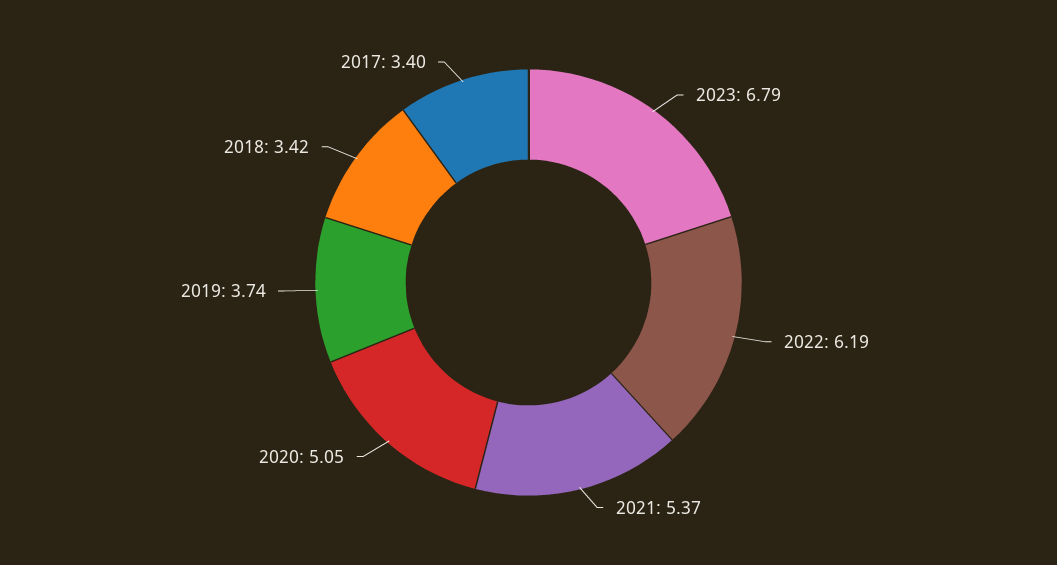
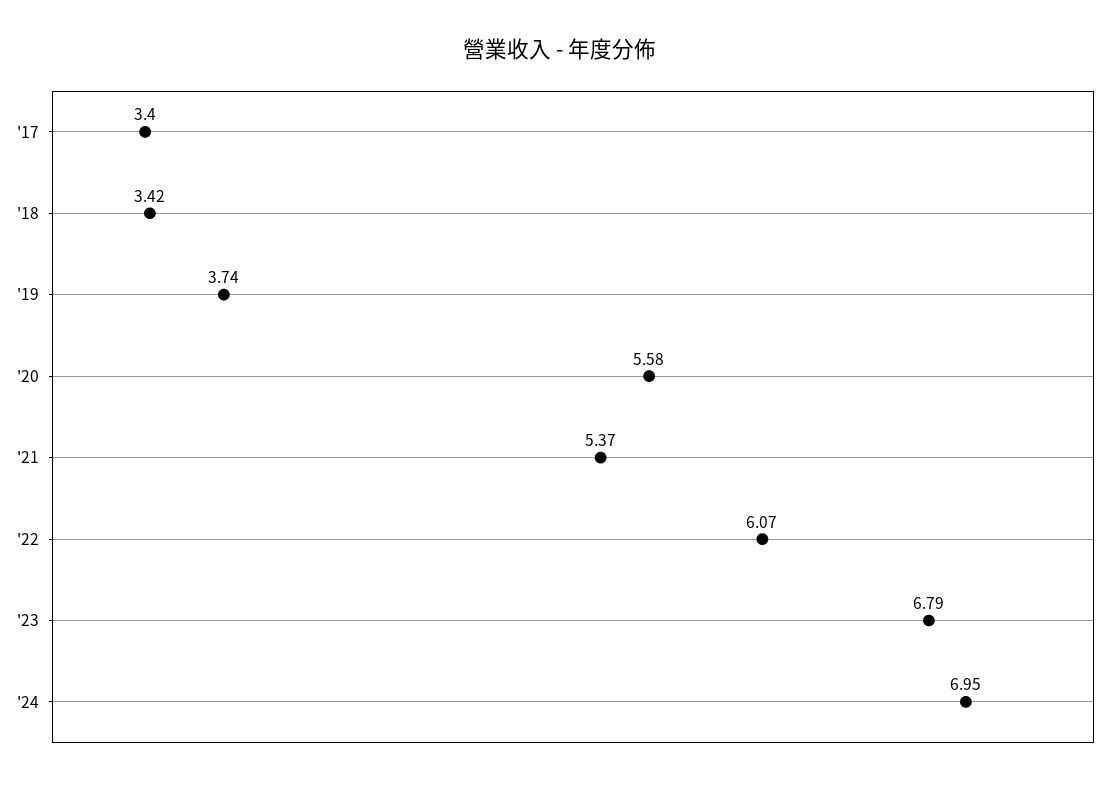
2022: 6.19 -> 6.07
2020: 5.05 -> 5.58
'24: none -> 6.95

